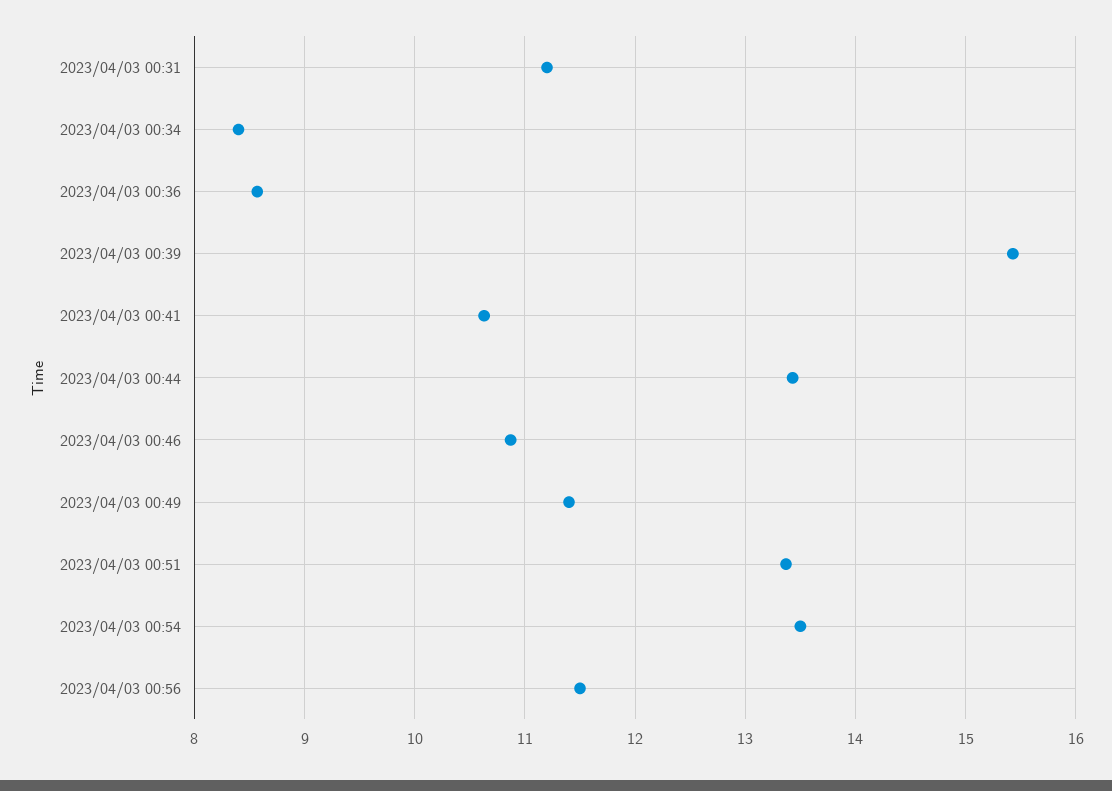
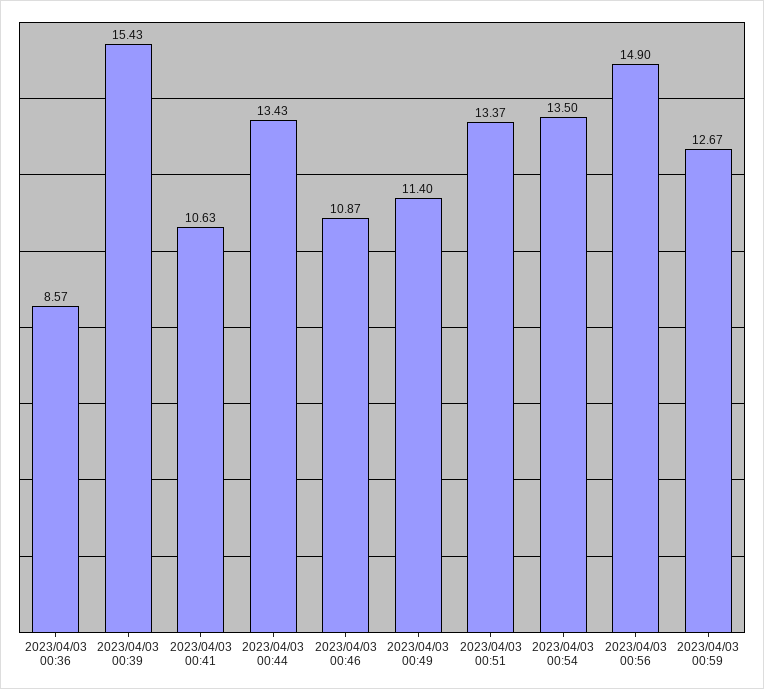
2023/04/03 00:31: 11.2 -> none
2023/04/03 00:34: 8.4 -> none
2023/04/03 00:56: 11.5 -> 14.9
2023/04/03 00:59: none -> 12.67

